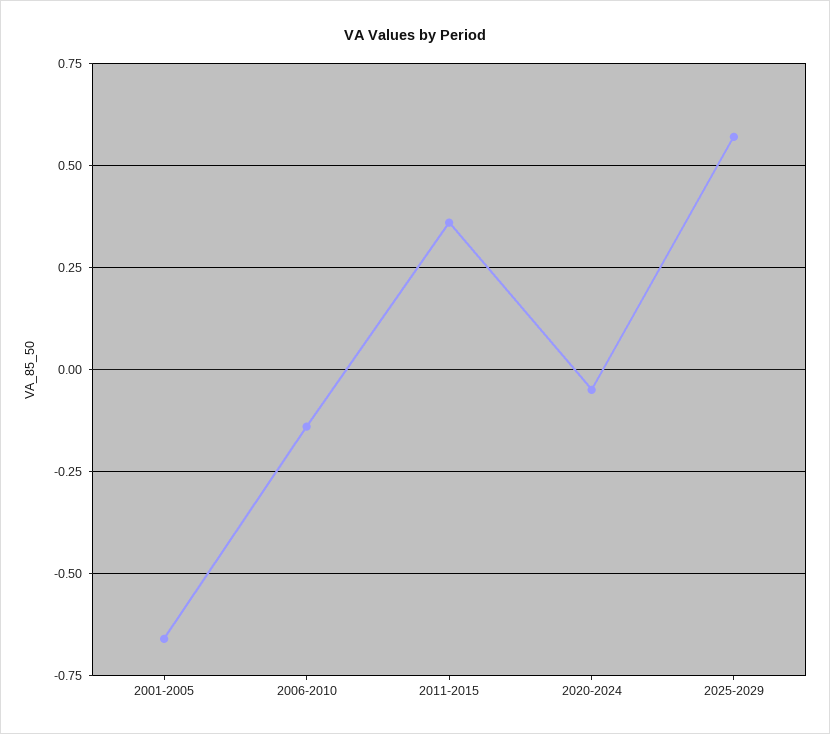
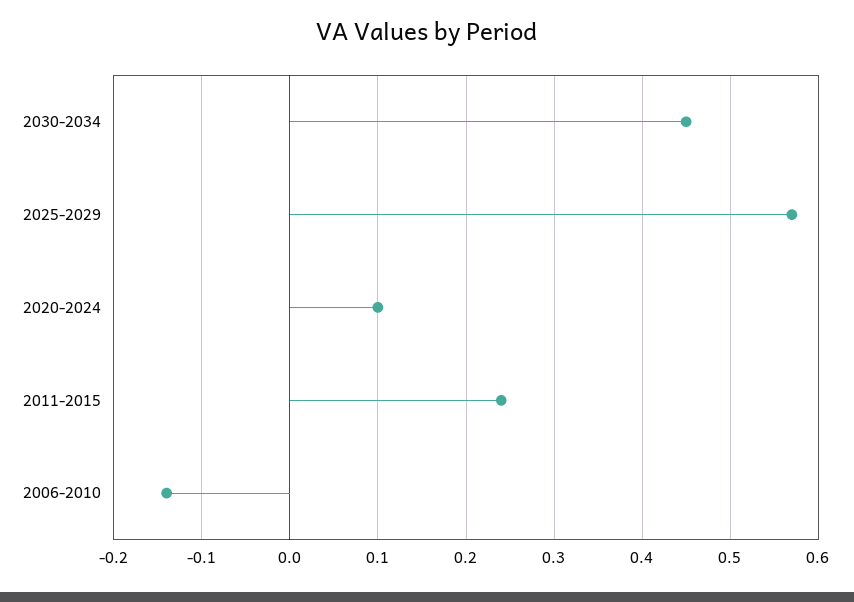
2001-2005: -0.65 -> none
2011-2015: 0.35 -> 0.24
2020-2024: -0.05 -> 0.1
2030-2034: none -> 0.45

